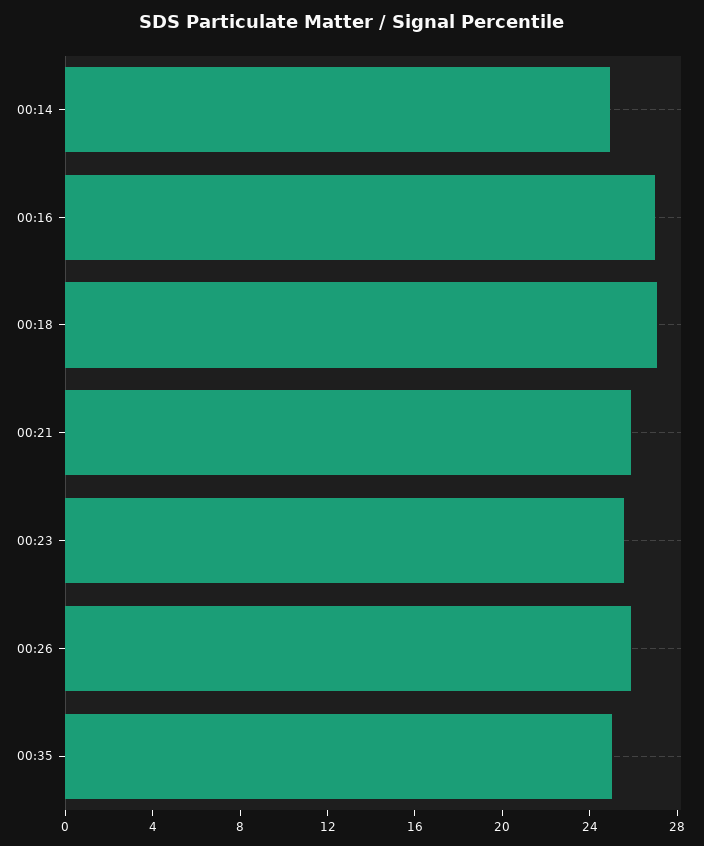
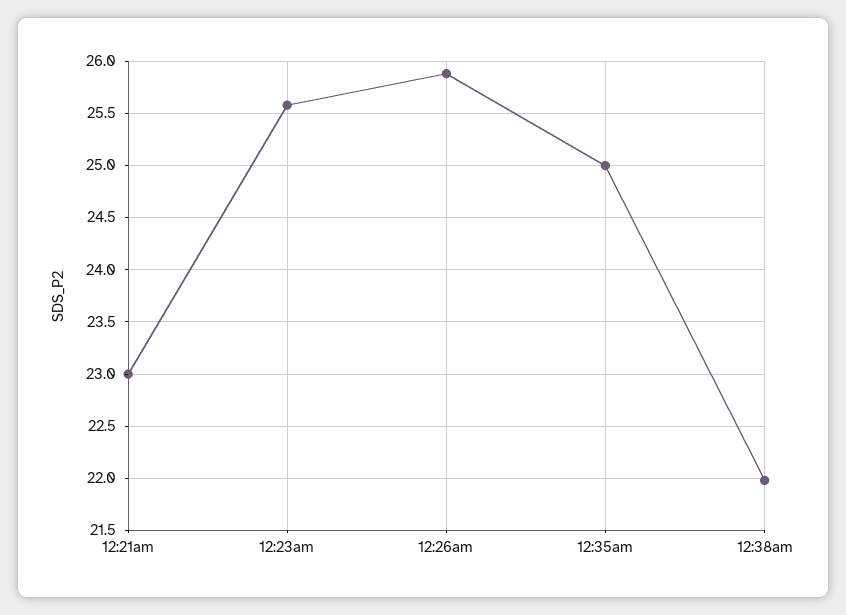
00:14: 25 -> none
00:16: 27 -> none
00:18: 27 -> none
00:21: 26 -> 23
12:38am: none -> 22

